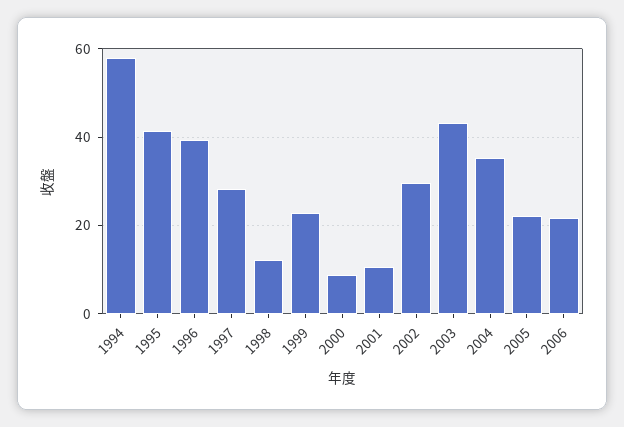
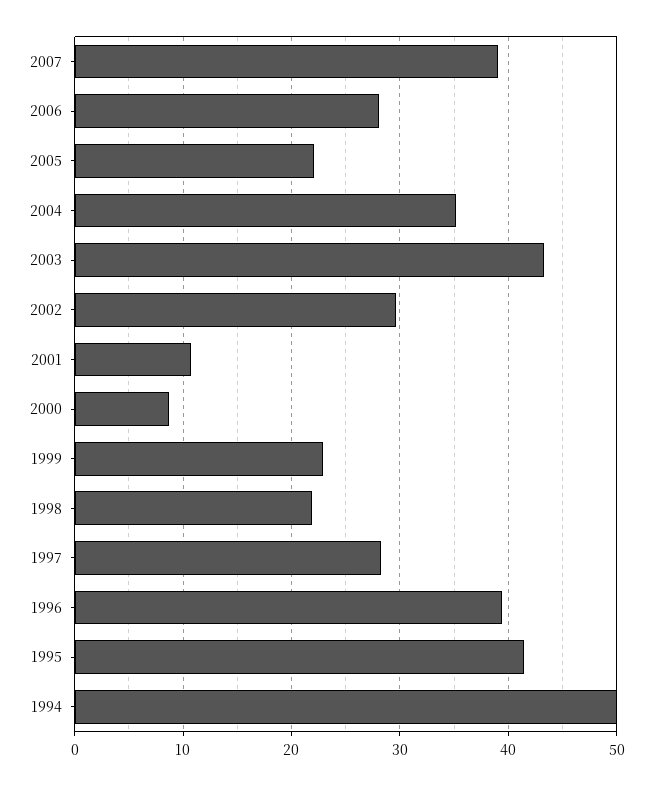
1994: 58 -> 50
1998: 12 -> 22
2006: 22 -> 28
2007: none -> 39

